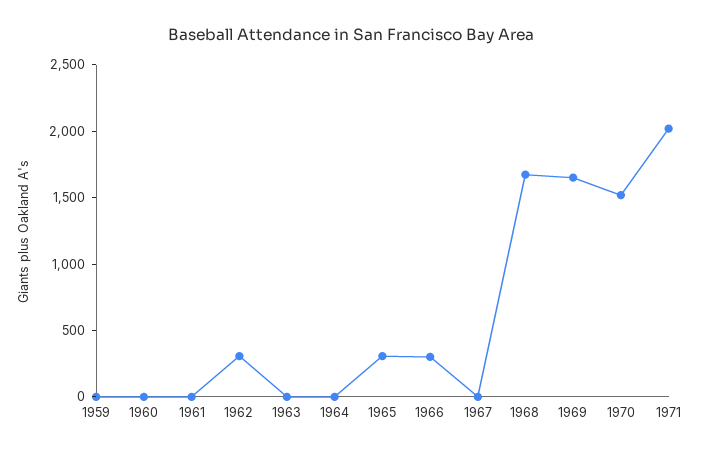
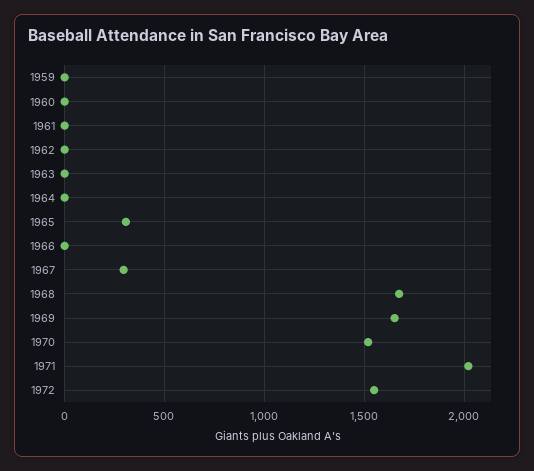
1962: 300 -> 0
1966: 300 -> 0
1967: 0 -> 300
1972: none -> 1550

